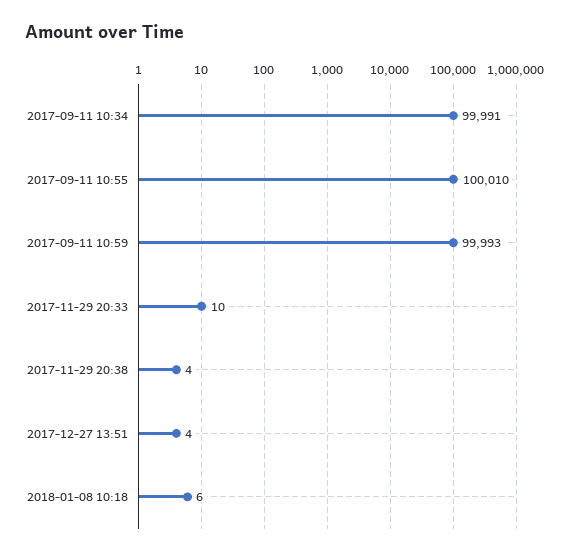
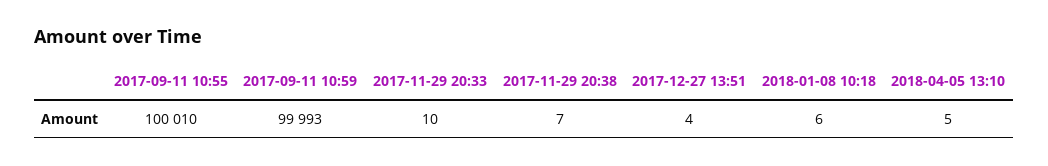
2017-09-11 10:34: 99991 -> none
2017-11-29 20:38: 4 -> 7
2018-04-05 13:10: none -> 5

